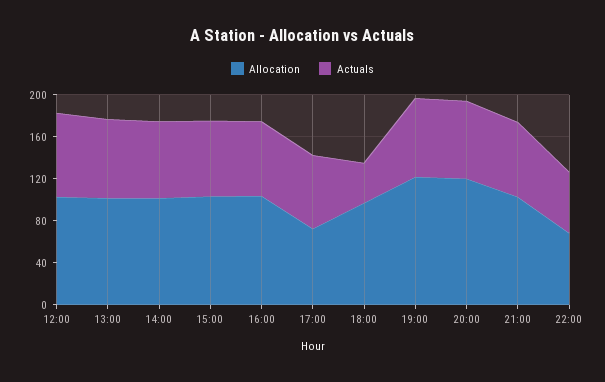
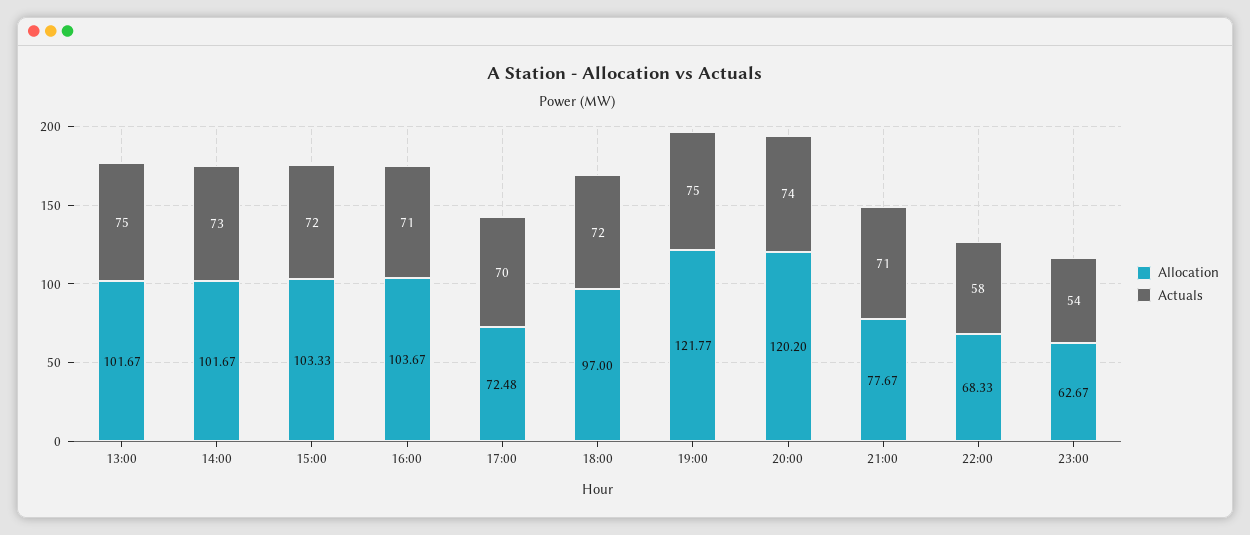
Allocation, 12:00: 100 -> none
Actuals, 12:00: 80 -> none
Actuals, 18:00: 40 -> 72
Allocation, 21:00: 100 -> 77.67
Allocation, 23:00: none -> 62.67
Actuals, 23:00: none -> 54

